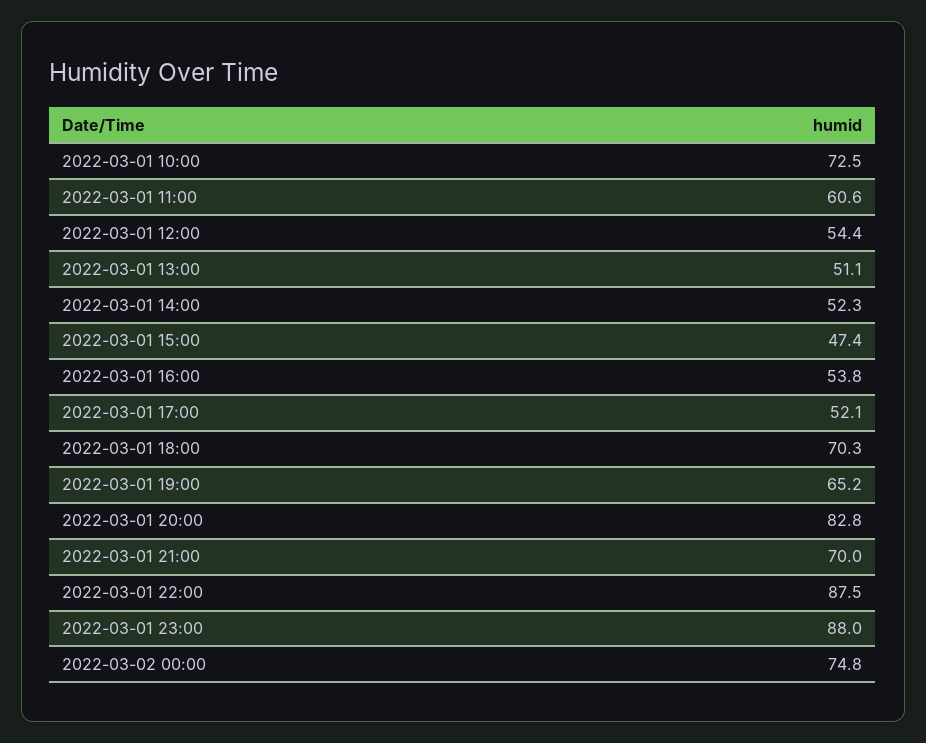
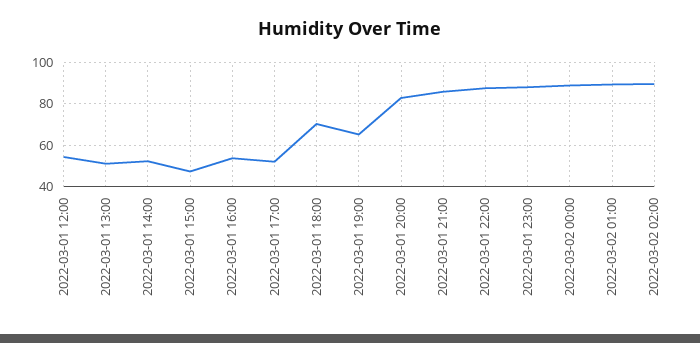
2022-03-01 10:00: 72.5 -> none
2022-03-01 11:00: 60.6 -> none
2022-03-01 21:00: 70 -> 85
2022-03-02 00:00: 74.8 -> 90
2022-03-02 01:00: none -> 90
2022-03-02 02:00: none -> 90

